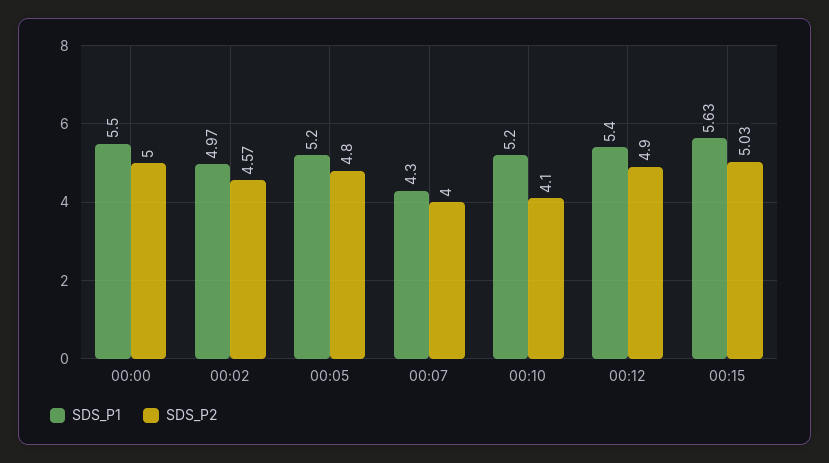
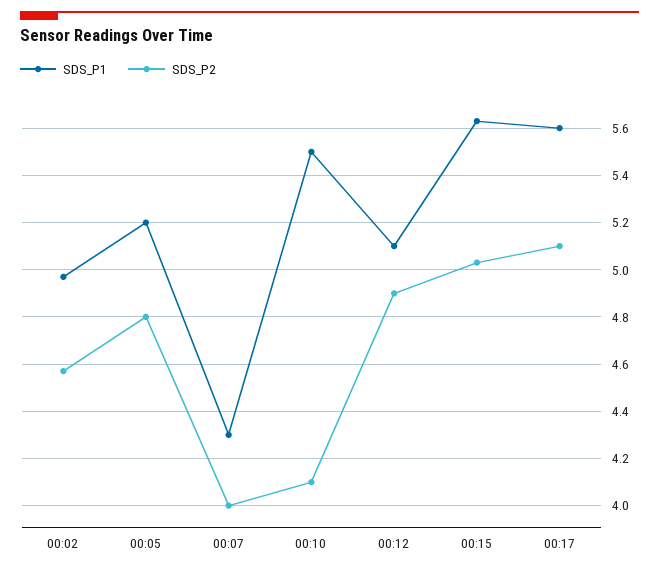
SDS_P1, 00:00: 5.5 -> none
SDS_P2, 00:00: 5 -> none
SDS_P1, 00:10: 5.2 -> 5.5
SDS_P1, 00:12: 5.4 -> 5.1
SDS_P1, 00:17: none -> 5.6
SDS_P2, 00:17: none -> 5.1

